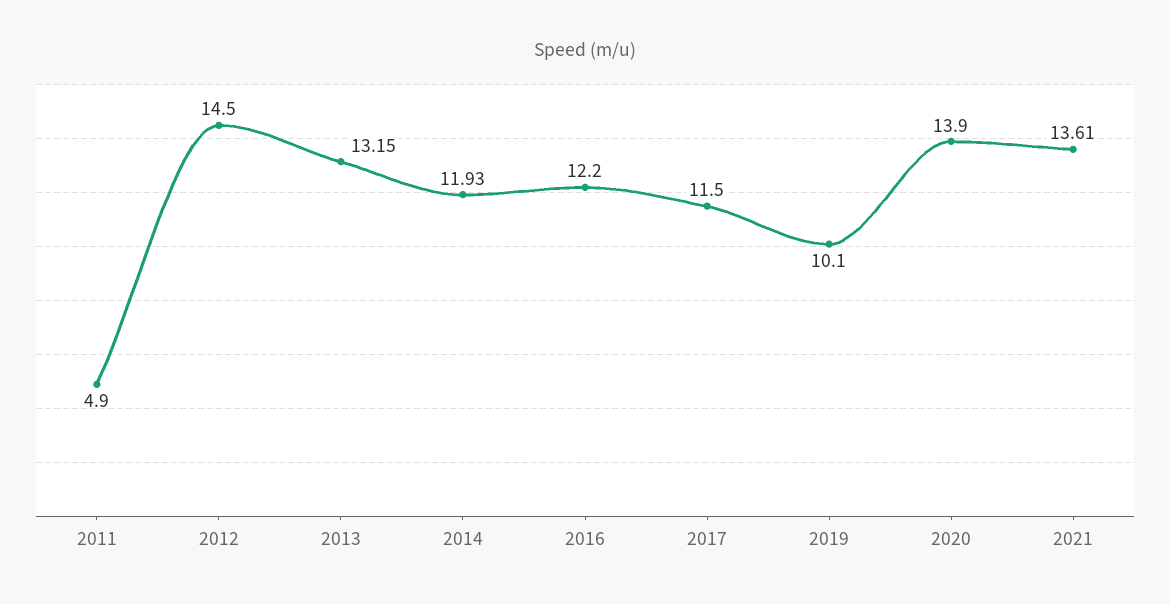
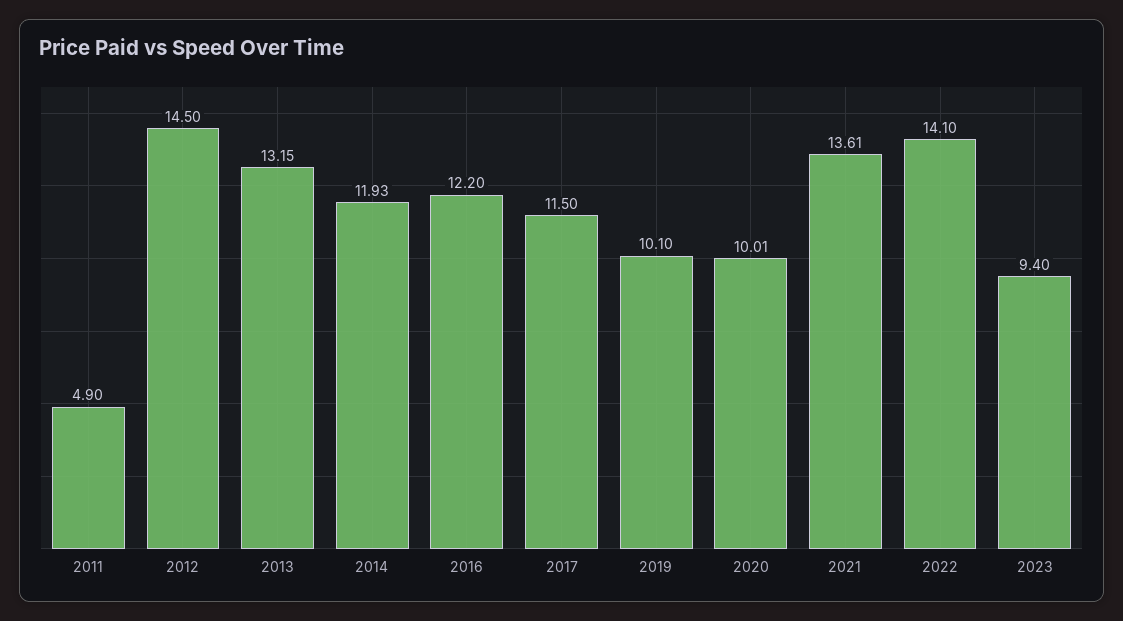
2020: 13.9 -> 10.01
2022: none -> 14.1
2023: none -> 9.4

